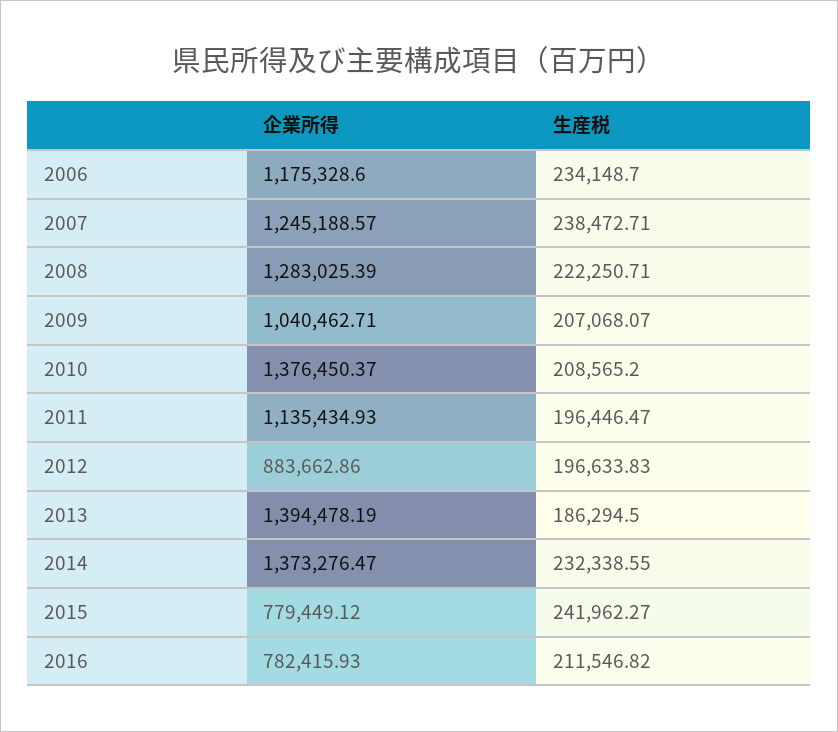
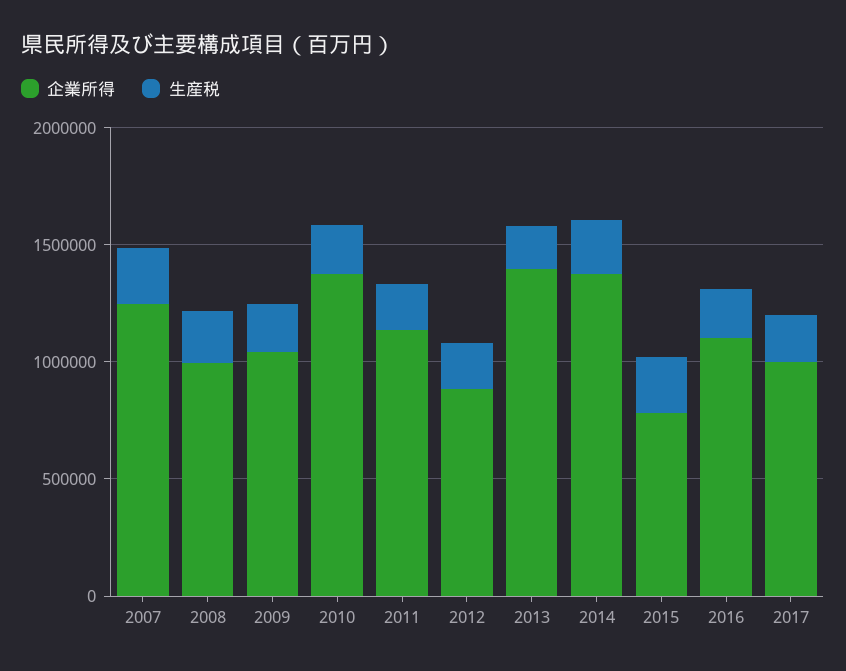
企業所得, 2006: 1175328.6 -> none
生産税, 2006: 234148.7 -> none
企業所得, 2008: 1283025.39 -> 1000000
企業所得, 2016: 782415.93 -> 1100000
企業所得, 2017: none -> 1000000
生産税, 2017: none -> 200000

